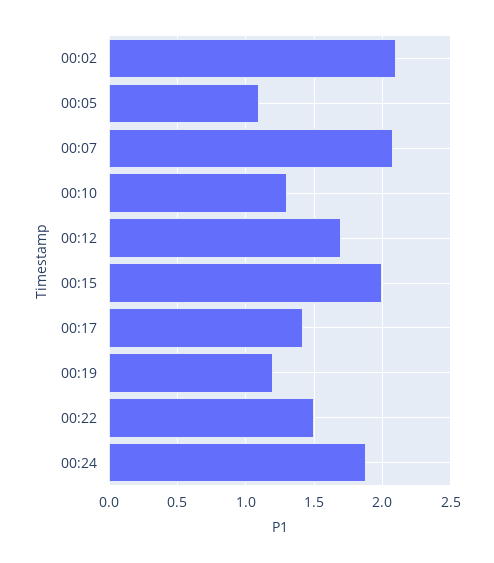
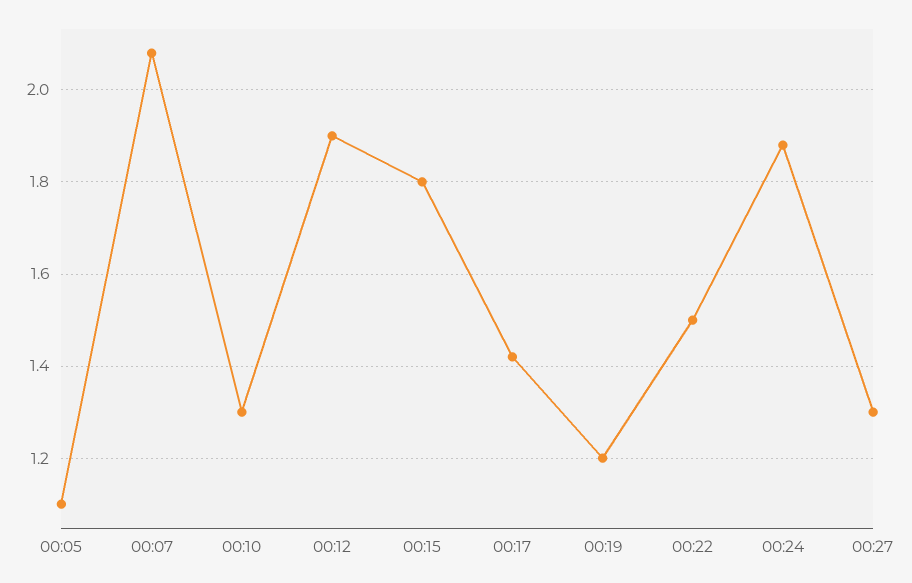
00:02: 2.1 -> none
00:12: 1.7 -> 1.9
00:15: 2 -> 1.8
00:27: none -> 1.3

